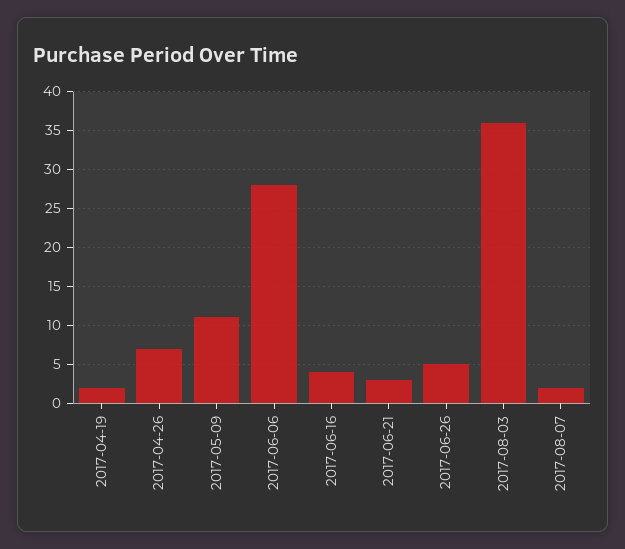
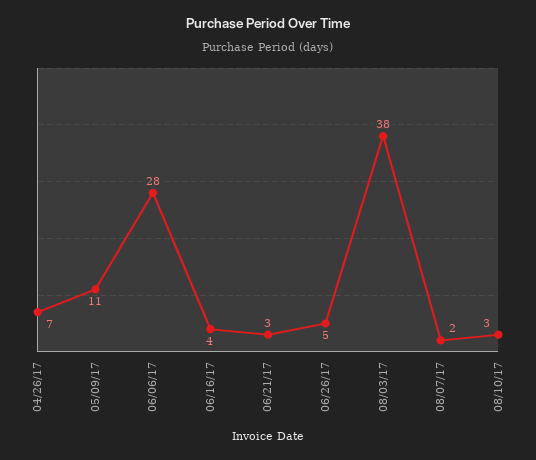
2017-04-19: 2 -> none
2017-08-03: 36 -> 38
08/10/17: none -> 3

